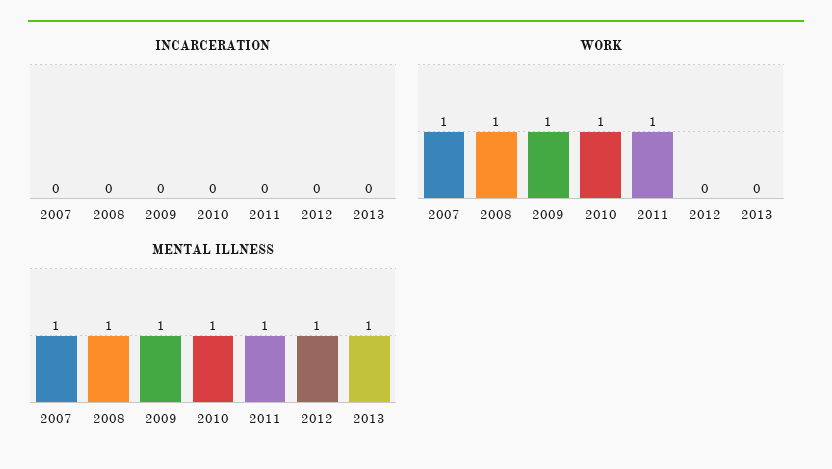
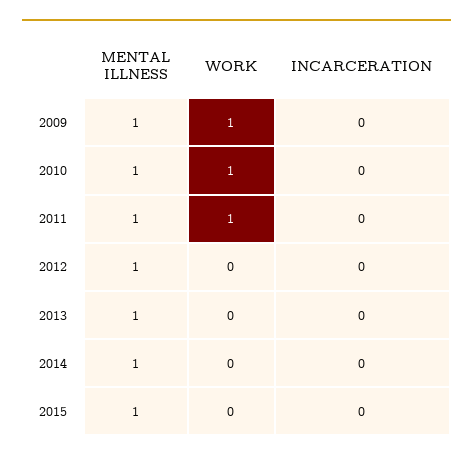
INCARCERATION, 2007: 0 -> none
INCARCERATION, 2008: 0 -> none
WORK, 2007: 1 -> none
WORK, 2008: 1 -> none
MENTAL ILLNESS, 2007: 1 -> none
MENTAL ILLNESS, 2008: 1 -> none
MENTAL ILLNESS, 2014: none -> 1
WORK, 2014: none -> 0
INCARCERATION, 2014: none -> 0
MENTAL ILLNESS, 2015: none -> 1
WORK, 2015: none -> 0
INCARCERATION, 2015: none -> 0

